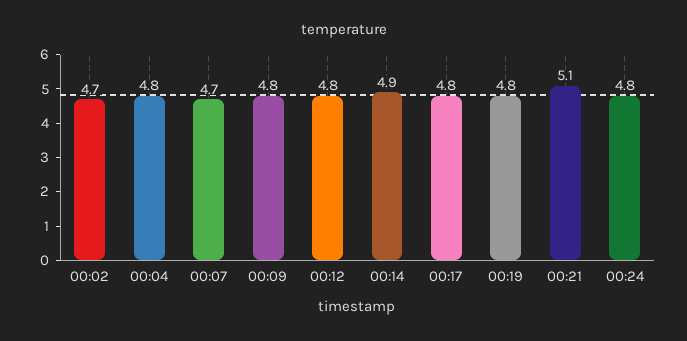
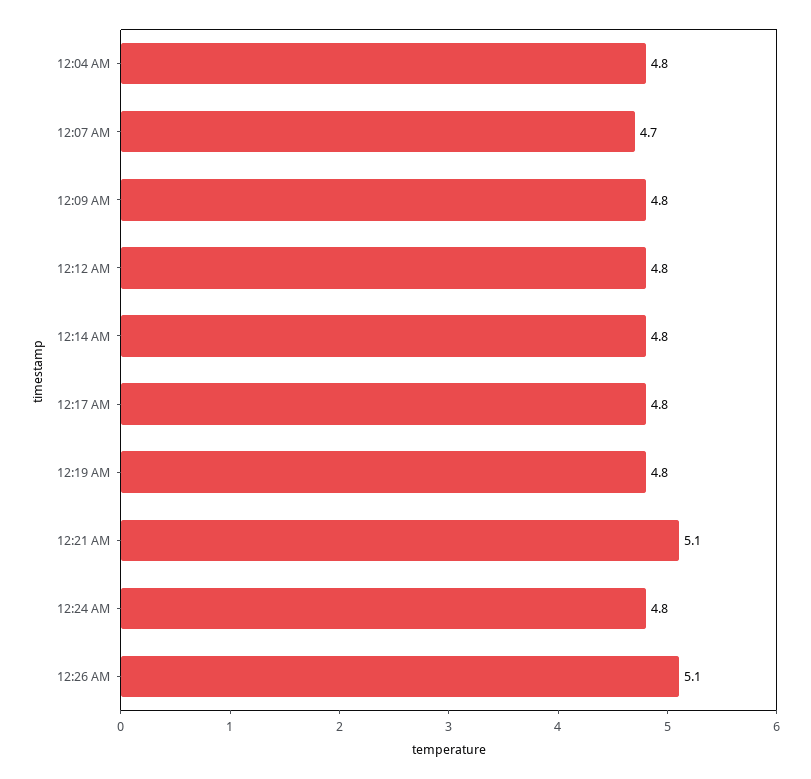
00:02: 4.7 -> none
00:14: 4.9 -> 4.8
12:26 AM: none -> 5.1

